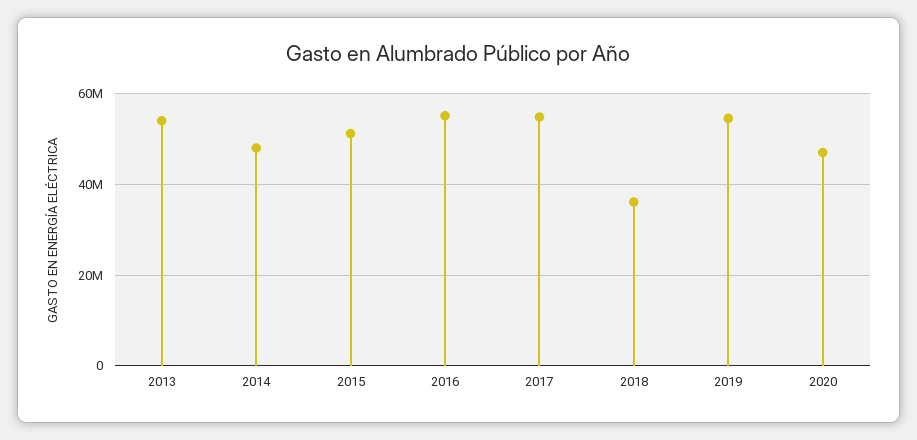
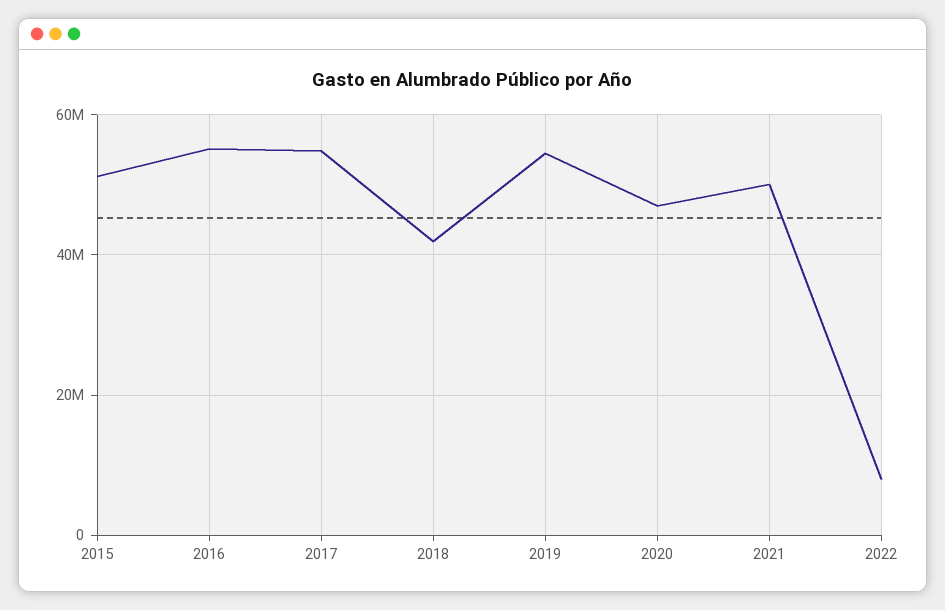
2013: 54000000 -> none
2014: 48000000 -> none
2018: 36000000 -> 42000000
2021: none -> 50000000
2022: none -> 8000000

